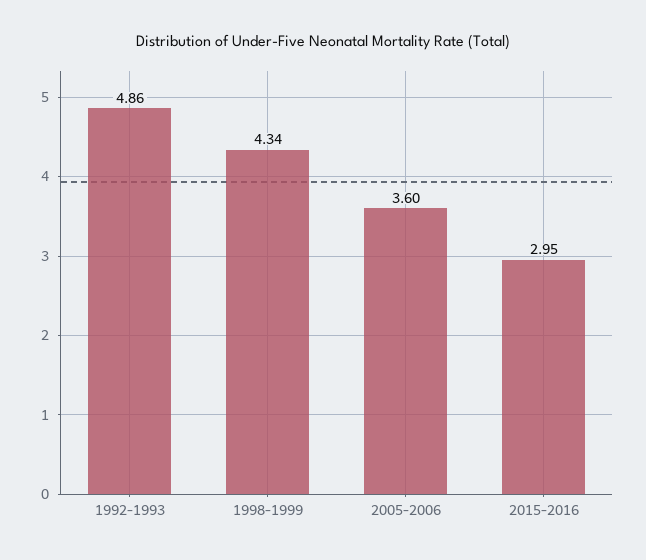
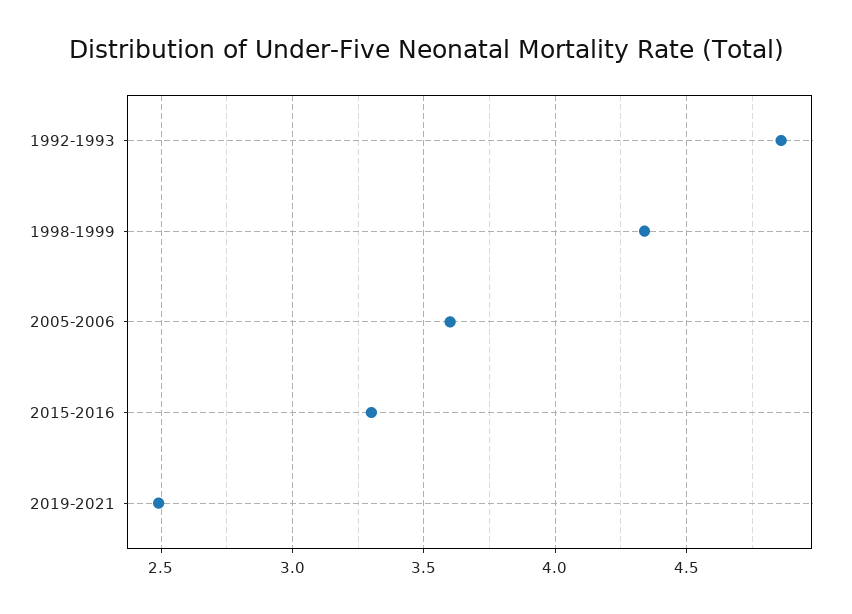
2015-2016: 2.95 -> 3.3
2019-2021: none -> 2.5

